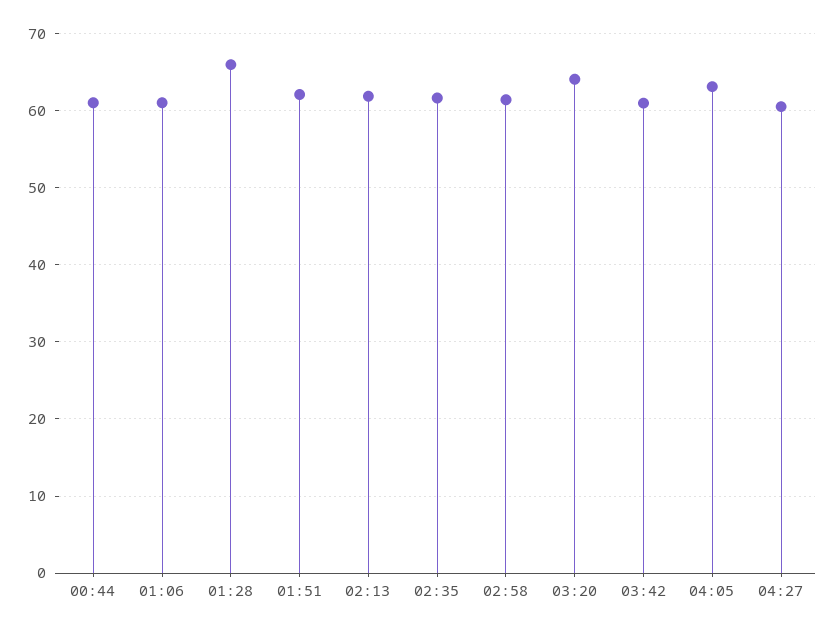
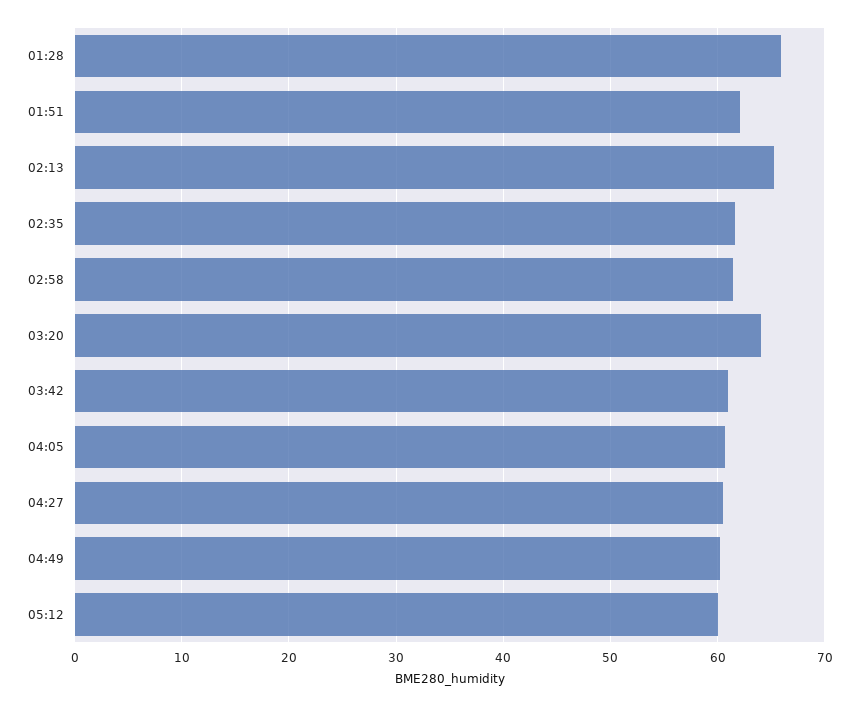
00:44: 61 -> none
01:06: 61 -> none
02:13: 62 -> 65
04:05: 63 -> 61
04:49: none -> 60
05:12: none -> 60

